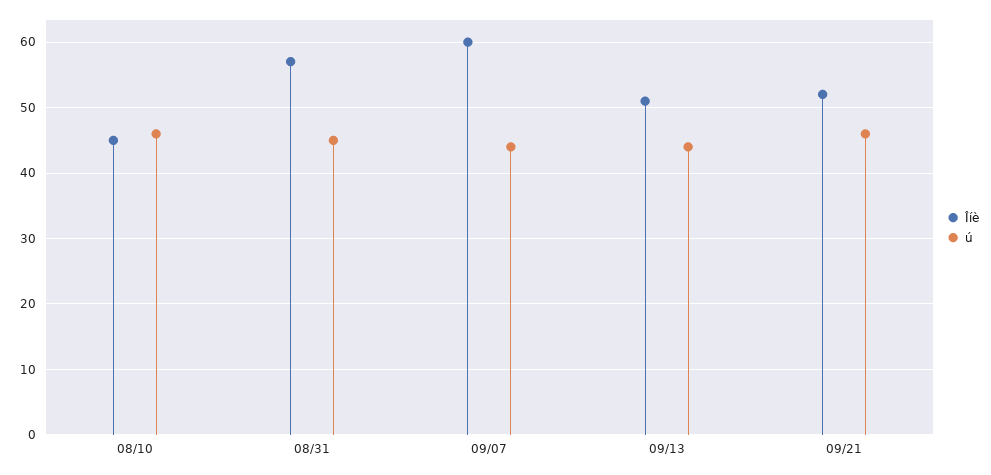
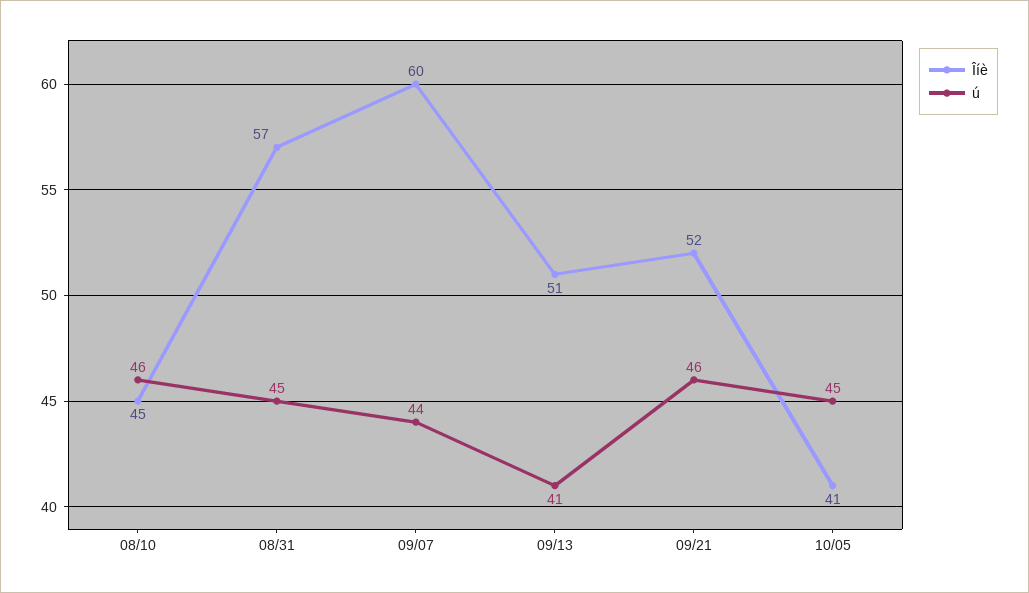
ú, 09/13: 44 -> 41
Îíè, 10/05: none -> 41
ú, 10/05: none -> 45

